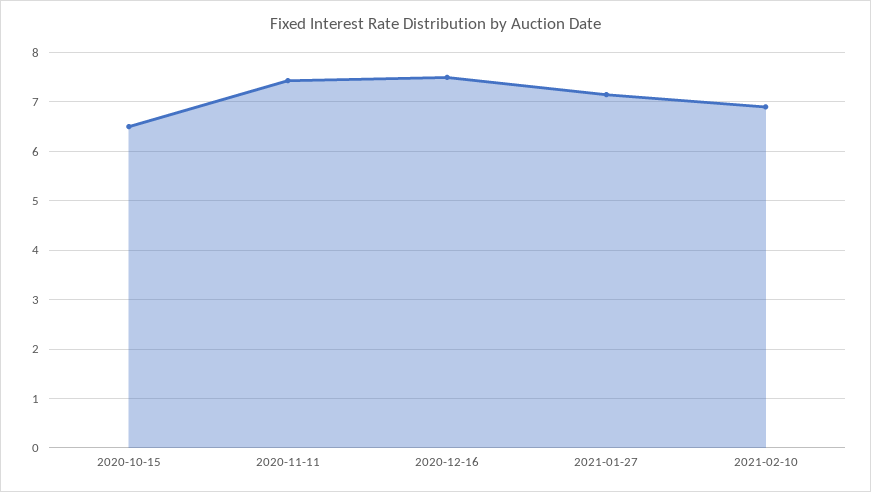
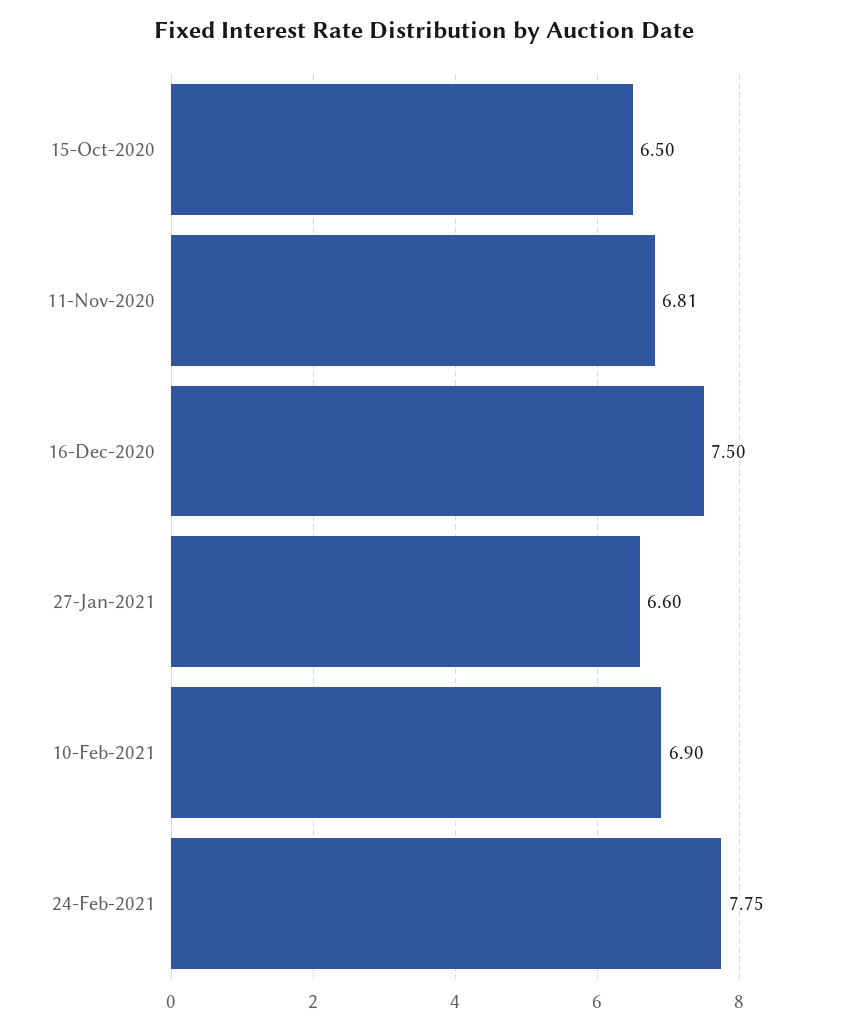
2020-11-11: 7.4 -> 6.81
2021-01-27: 7.2 -> 6.6
24-Feb-2021: none -> 7.75

